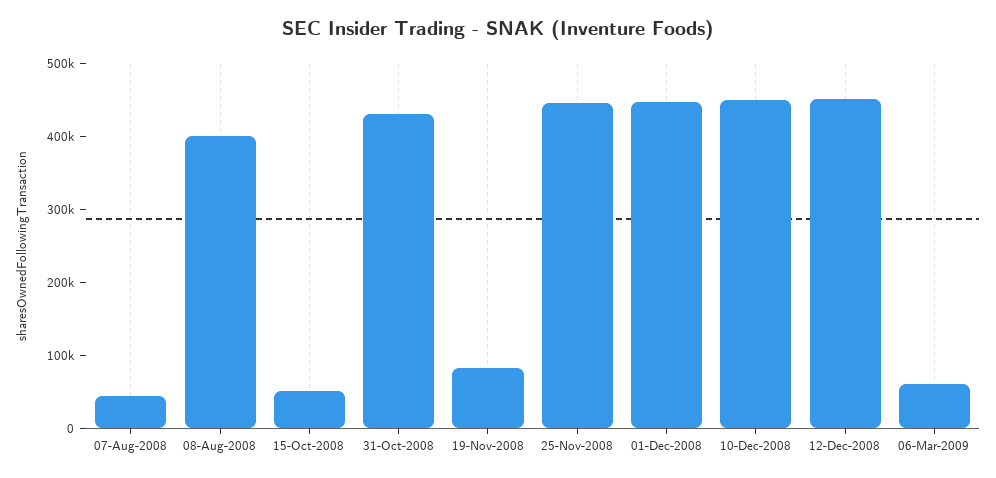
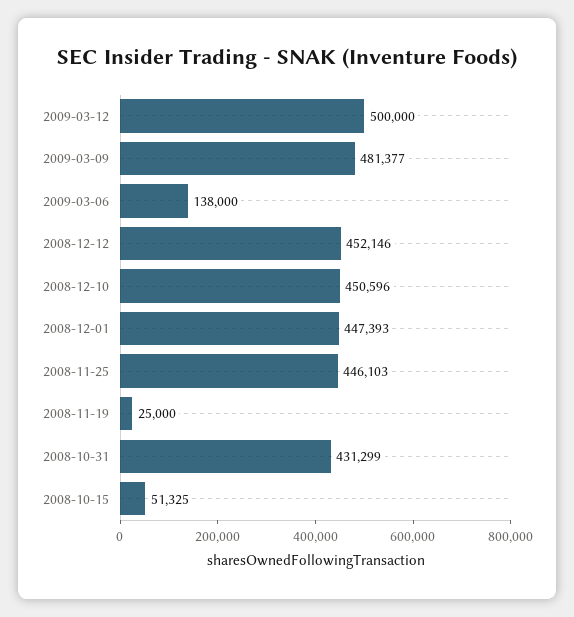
07-Aug-2008: 40000 -> none
08-Aug-2008: 400000 -> none
19-Nov-2008: 80000 -> 25000
06-Mar-2009: 60000 -> 138000
2009-03-12: none -> 500000
2009-03-09: none -> 481377

